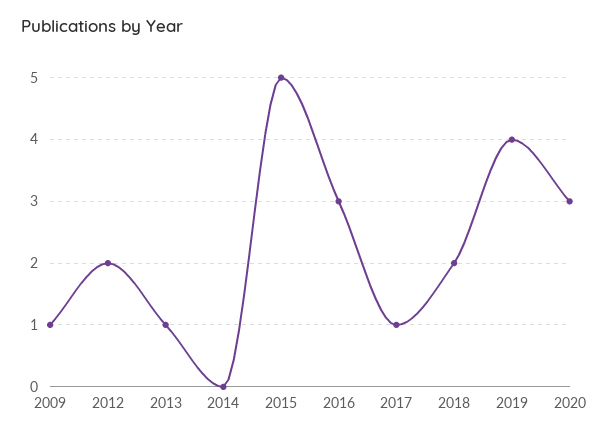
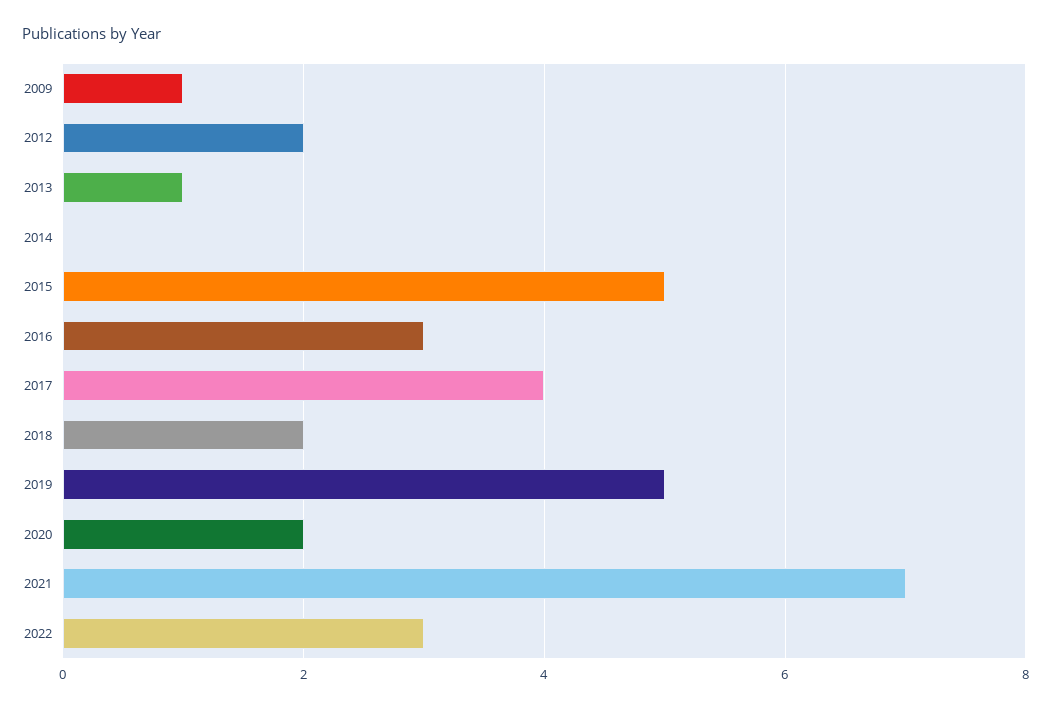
2017: 1 -> 4
2019: 4 -> 5
2020: 3 -> 2
2021: none -> 7
2022: none -> 3

